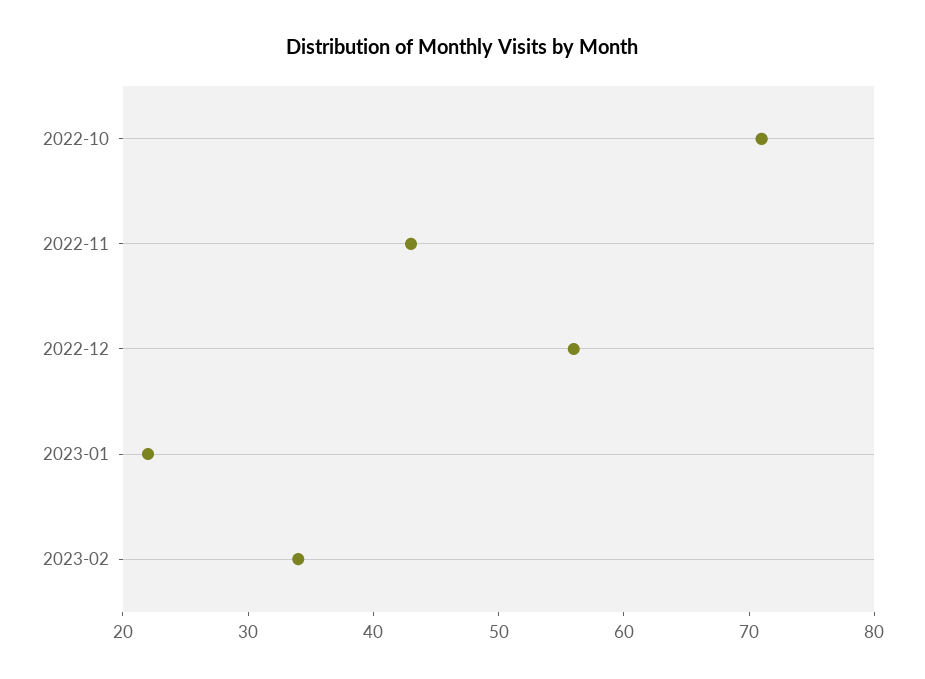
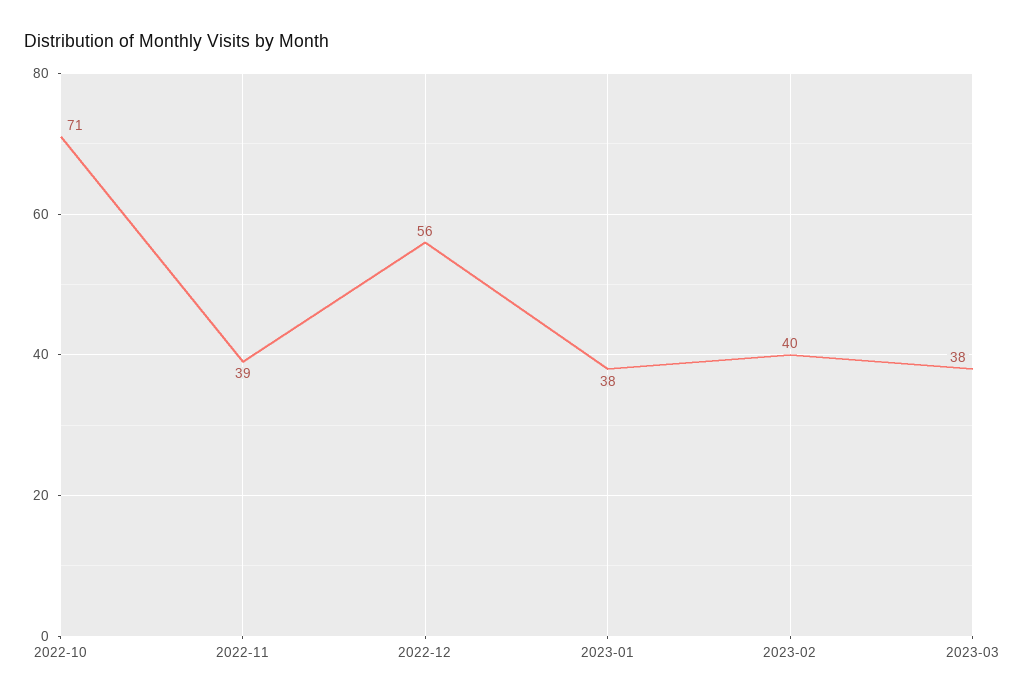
2022-11: 43 -> 39
2023-01: 22 -> 38
2023-02: 34 -> 40
2023-03: none -> 38

